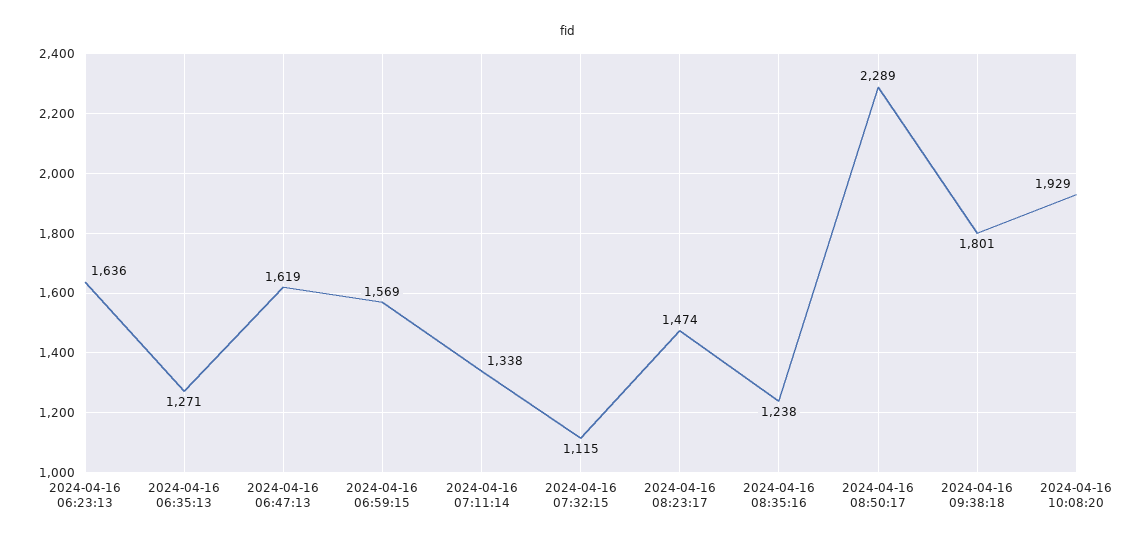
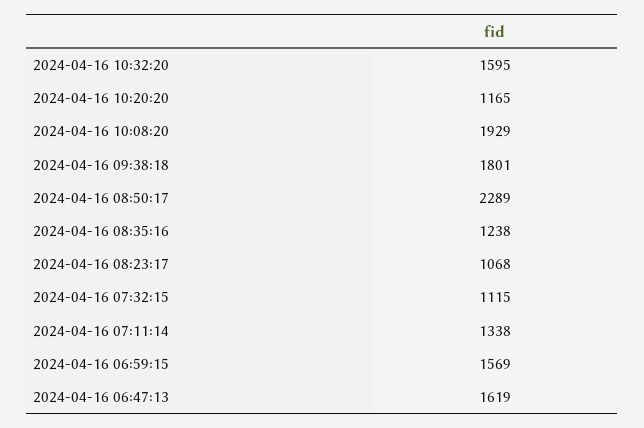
2024-04-16 06:23:13: 1636 -> none
2024-04-16 06:35:13: 1271 -> none
2024-04-16 08:23:17: 1474 -> 1068
2024-04-16 10:32:20: none -> 1595
2024-04-16 10:20:20: none -> 1165

